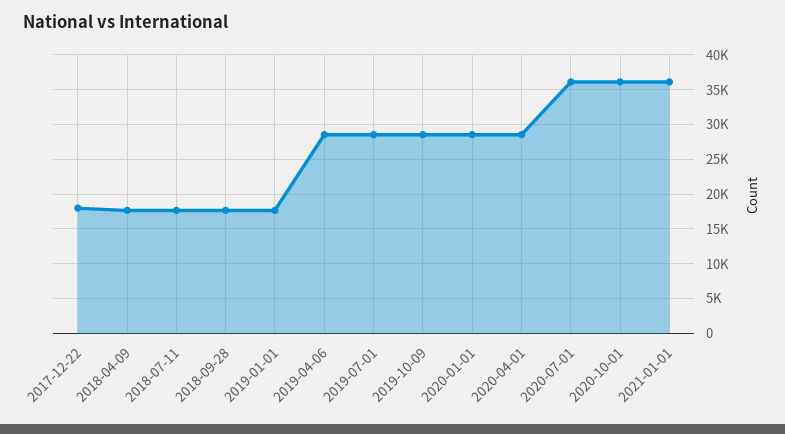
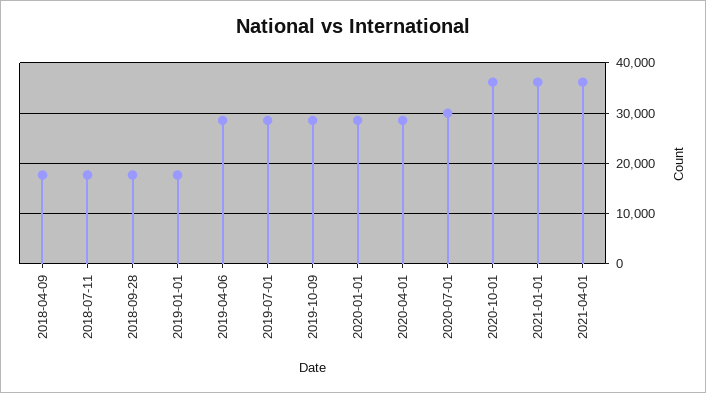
2017-12-22: 18000 -> none
2020-07-01: 36000 -> 30000
2021-04-01: none -> 36000

